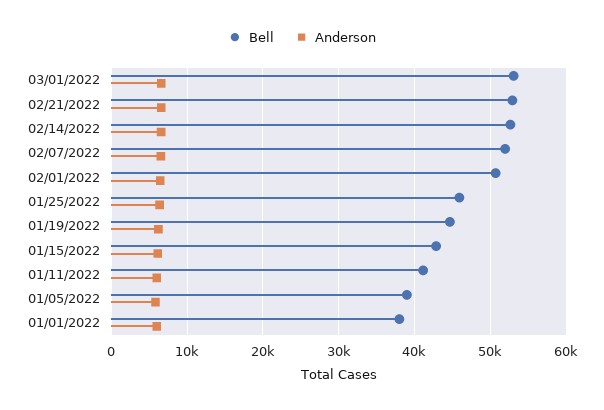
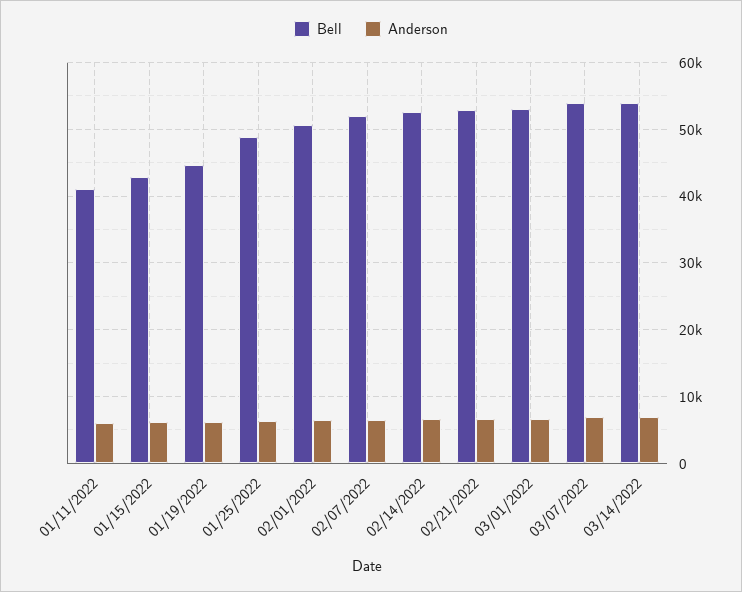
Bell, 01/25/2022: 46000 -> 49000
Bell, 01/05/2022: 39000 -> none
Anderson, 01/05/2022: 6000 -> none
Bell, 01/01/2022: 38000 -> none
Anderson, 01/01/2022: 6000 -> none
Bell, 03/07/2022: none -> 54000
Anderson, 03/07/2022: none -> 7000
Bell, 03/14/2022: none -> 54000
Anderson, 03/14/2022: none -> 7000

